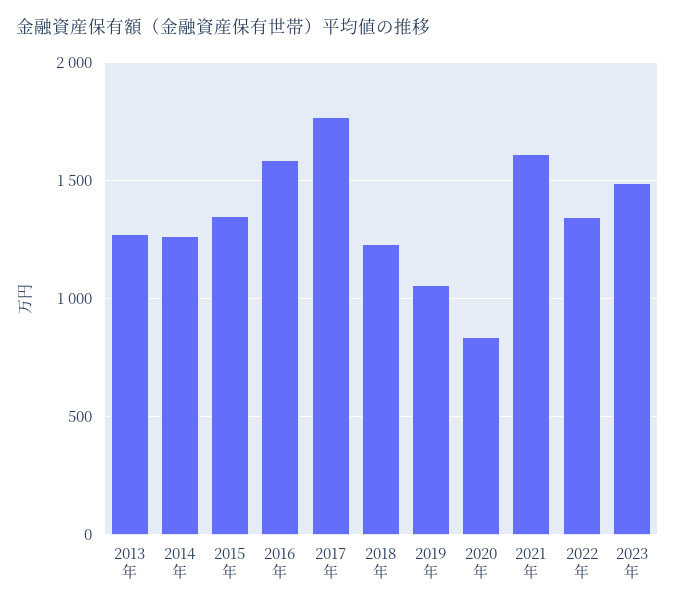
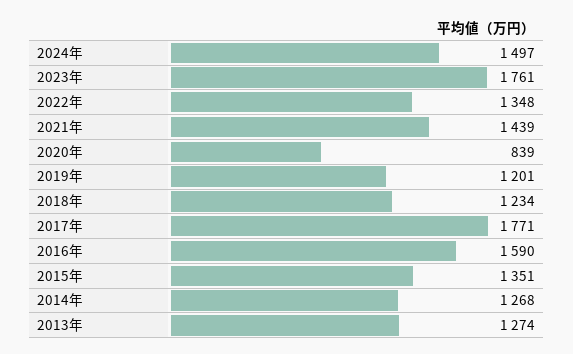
2019年: 1050 -> 1201
2021年: 1600 -> 1439
2023年: 1500 -> 1761
2024年: none -> 1497

